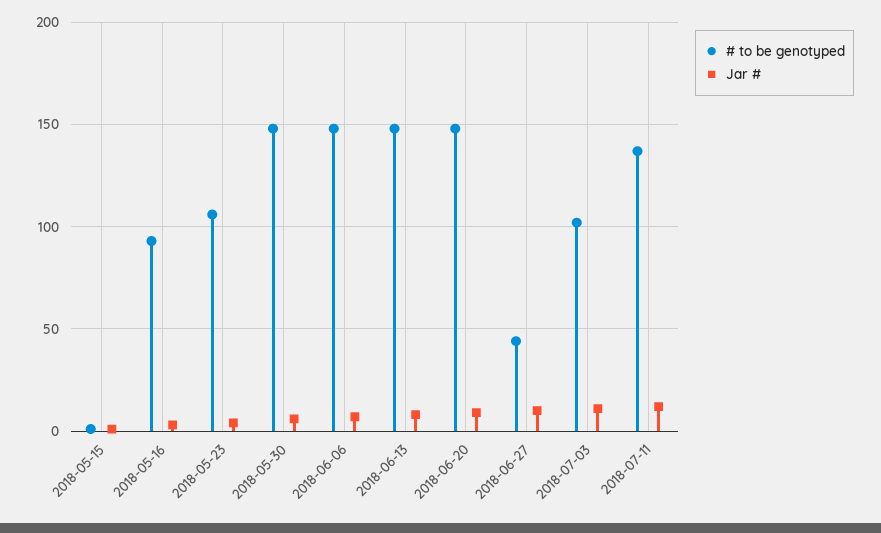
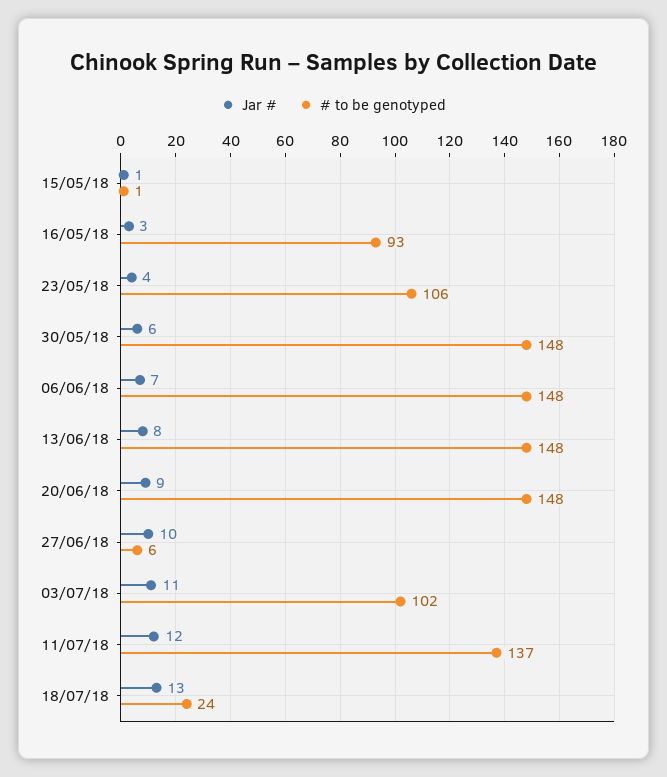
# to be genotyped, 2018-06-27: 45 -> 6
Jar #, 18/07/18: none -> 13
# to be genotyped, 18/07/18: none -> 24

